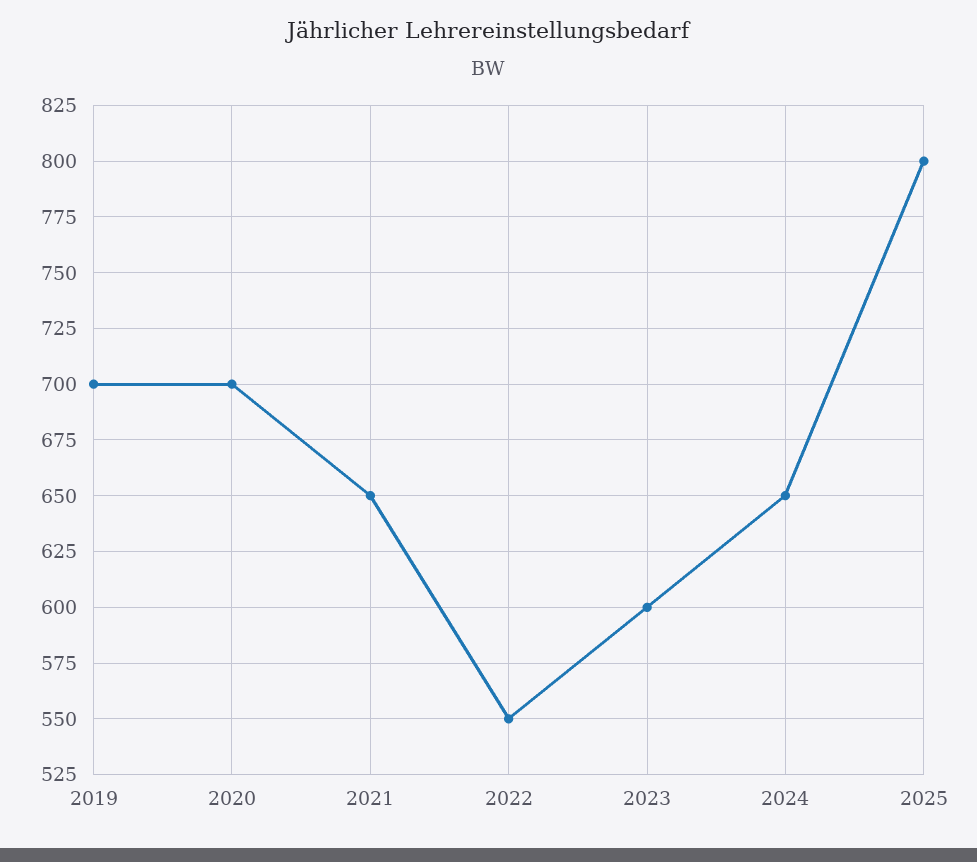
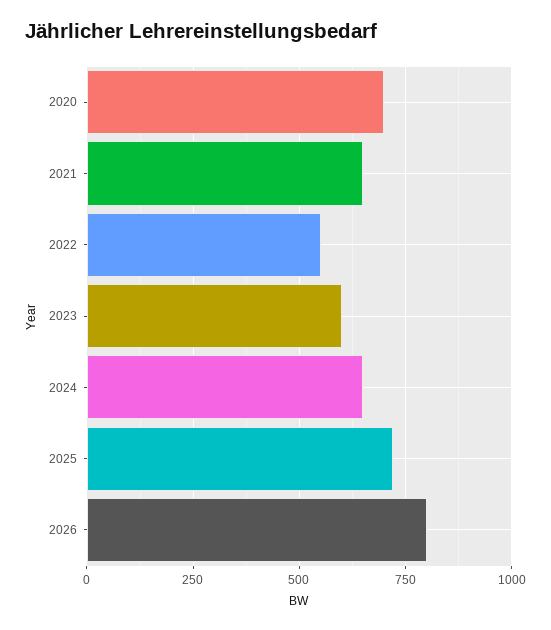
2019: 700 -> none
2025: 800 -> 725
2026: none -> 800

